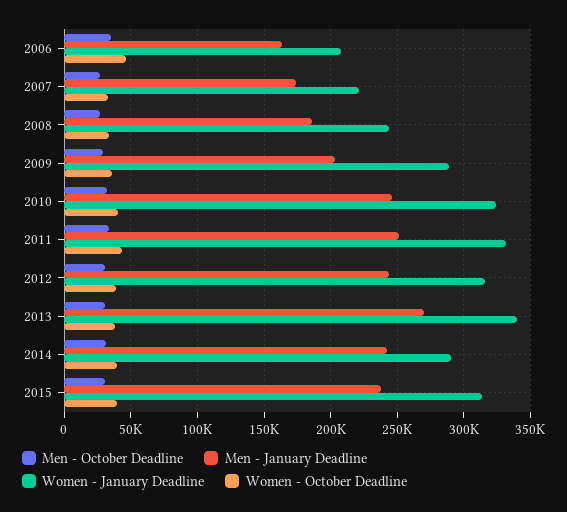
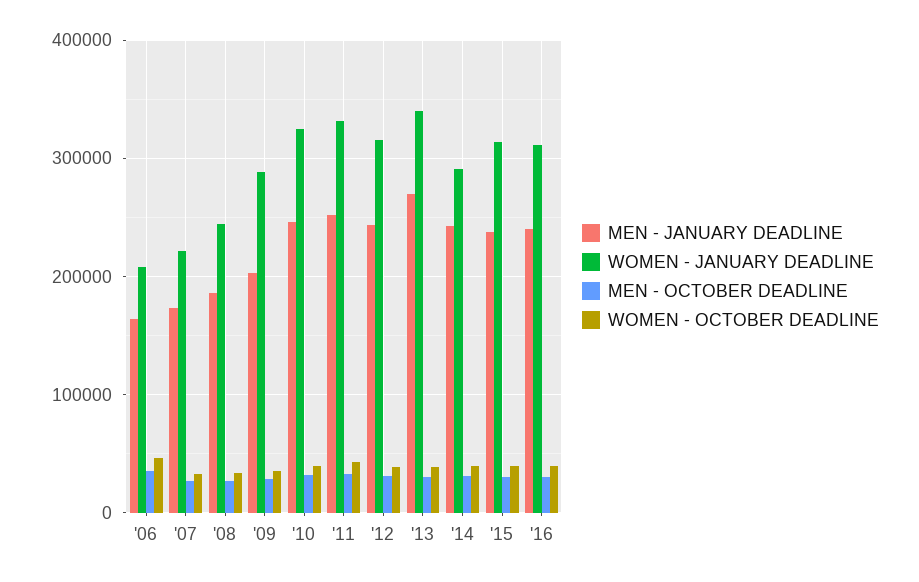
Men - January Deadline, '16: none -> 240000
Women - January Deadline, '16: none -> 310000
Men - October Deadline, '16: none -> 30000
Women - October Deadline, '16: none -> 40000

